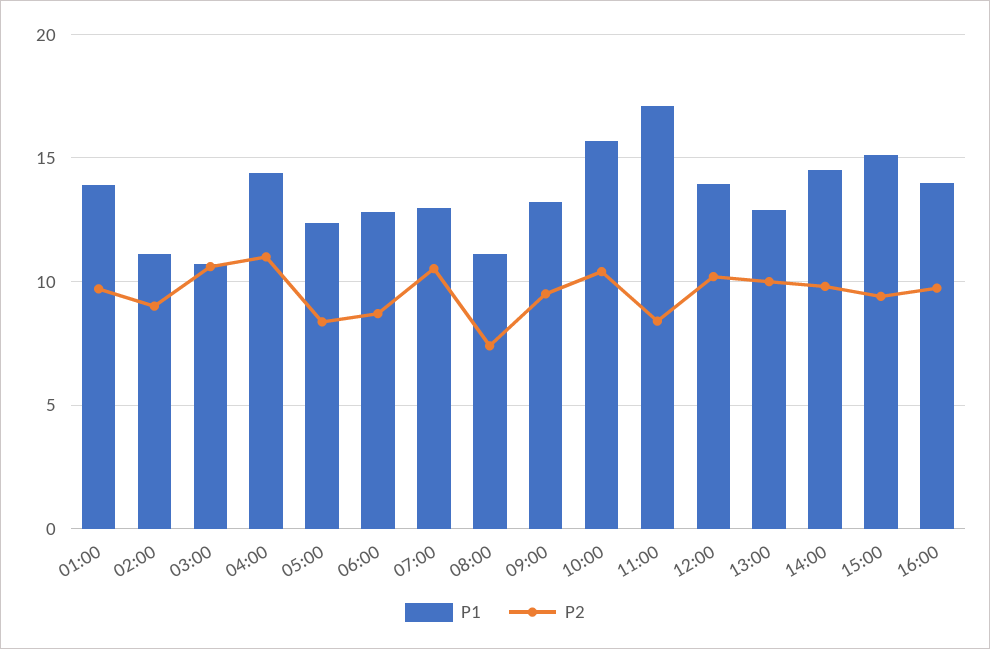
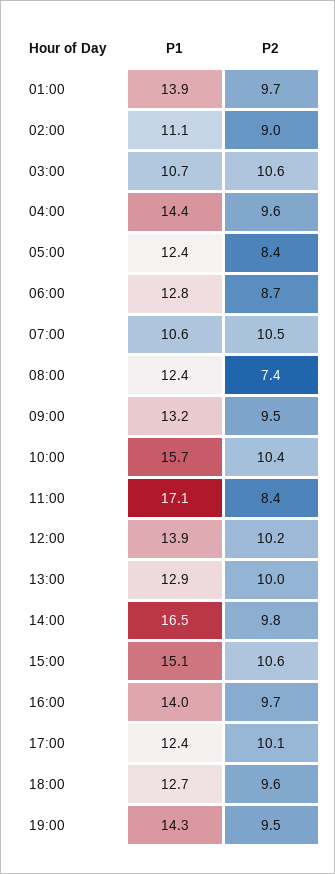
P2, 04:00: 11 -> 9.6
P1, 07:00: 13 -> 10.6
P1, 08:00: 11 -> 12.4
P1, 14:00: 14.5 -> 16.5
P2, 15:00: 9.5 -> 10.6
P1, 17:00: none -> 12.4
P2, 17:00: none -> 10.1
P1, 18:00: none -> 12.7
P2, 18:00: none -> 9.6
P1, 19:00: none -> 14.3
P2, 19:00: none -> 9.5

